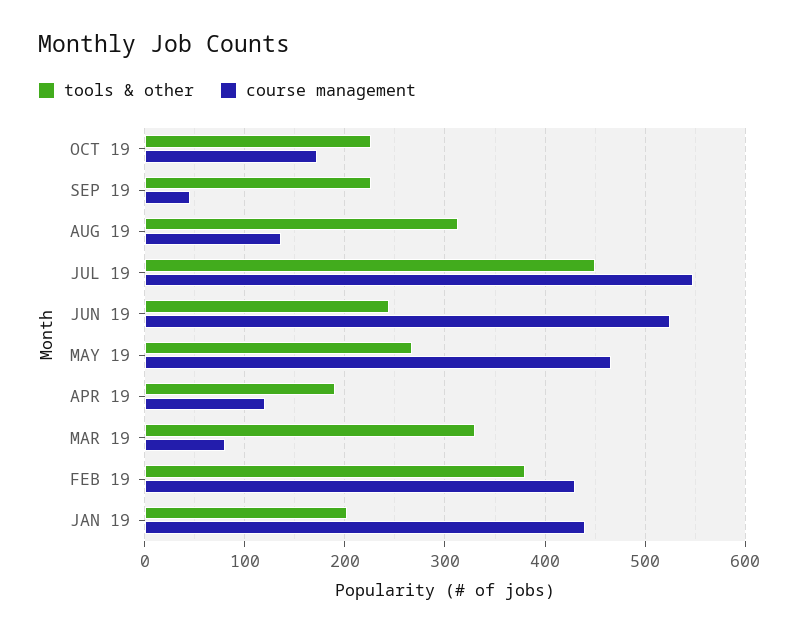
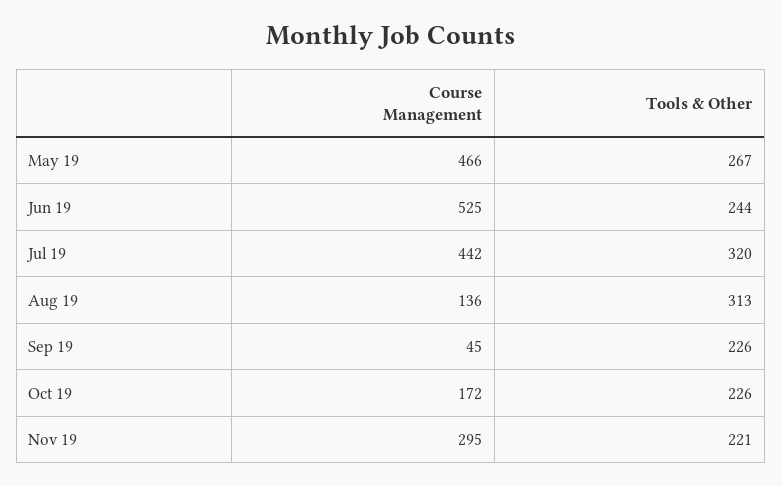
tools & other, JUL 19: 450 -> 320
course management, JUL 19: 550 -> 442
tools & other, APR 19: 190 -> none
course management, APR 19: 120 -> none
tools & other, MAR 19: 330 -> none
course management, MAR 19: 80 -> none
tools & other, FEB 19: 380 -> none
course management, FEB 19: 430 -> none
tools & other, JAN 19: 200 -> none
course management, JAN 19: 440 -> none
course management, Nov 19: none -> 295
tools & other, Nov 19: none -> 221

